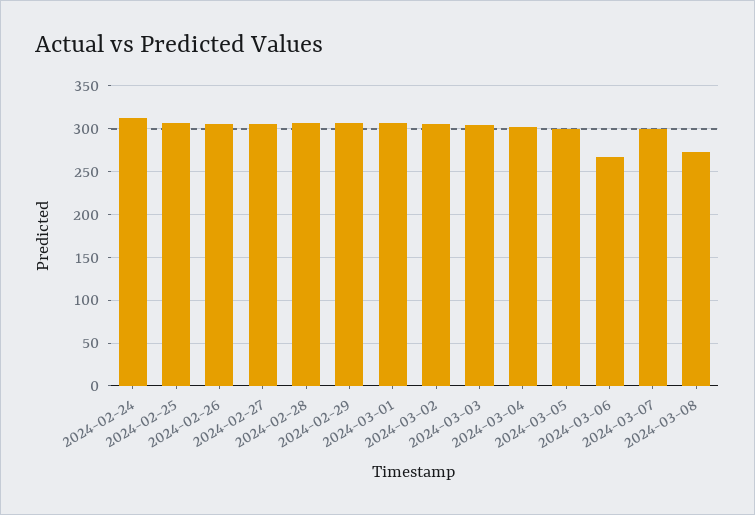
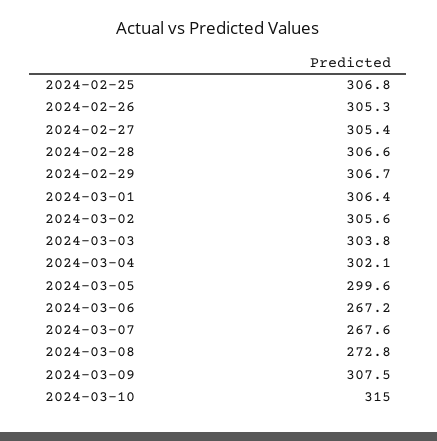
2024-02-24: 310 -> none
2024-03-07: 300 -> 267.6
2024-03-09: none -> 307.5
2024-03-10: none -> 315

